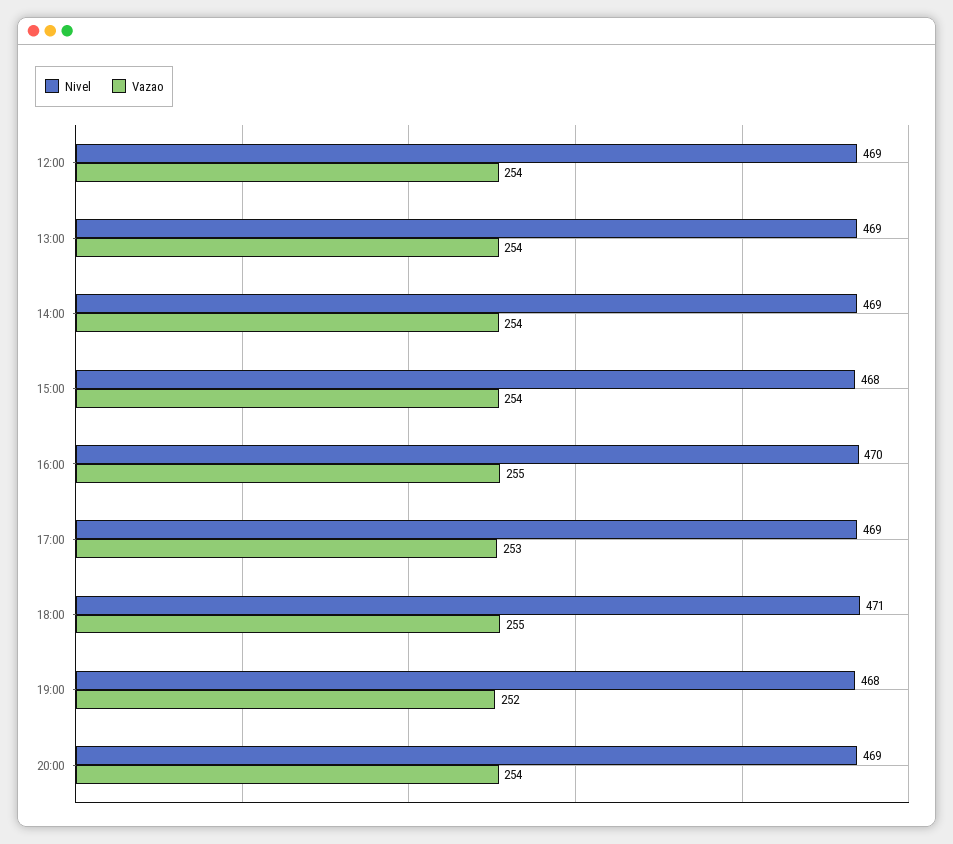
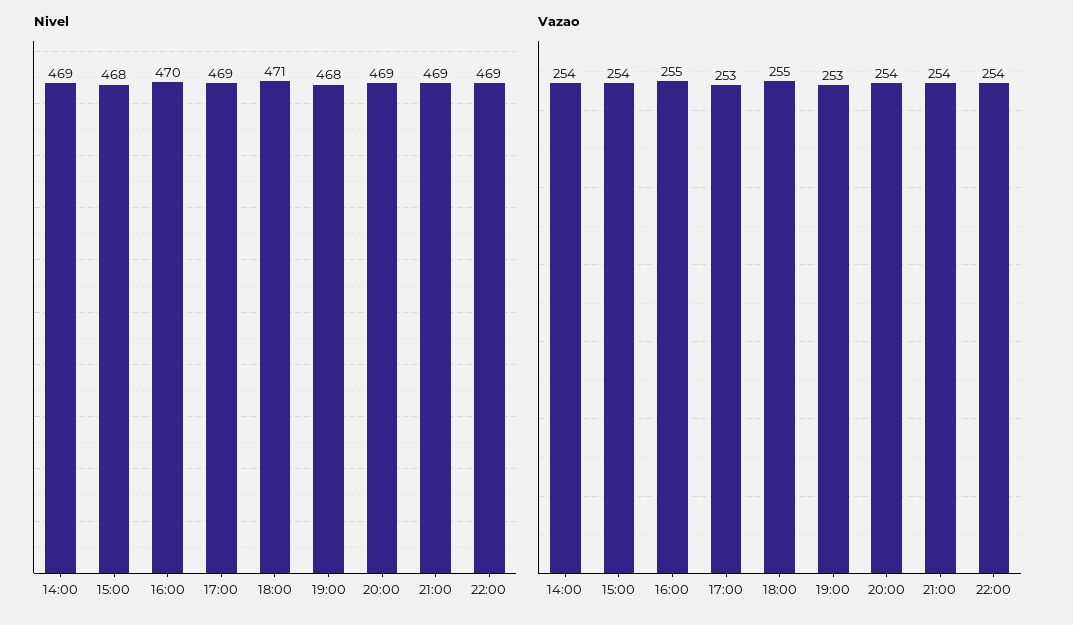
Nivel, 12:00: 469 -> none
Vazao, 12:00: 254 -> none
Nivel, 13:00: 469 -> none
Vazao, 13:00: 254 -> none
Vazao, 19:00: 252 -> 253
Nivel, 21:00: none -> 469
Nivel, 22:00: none -> 469
Vazao, 21:00: none -> 254
Vazao, 22:00: none -> 254

